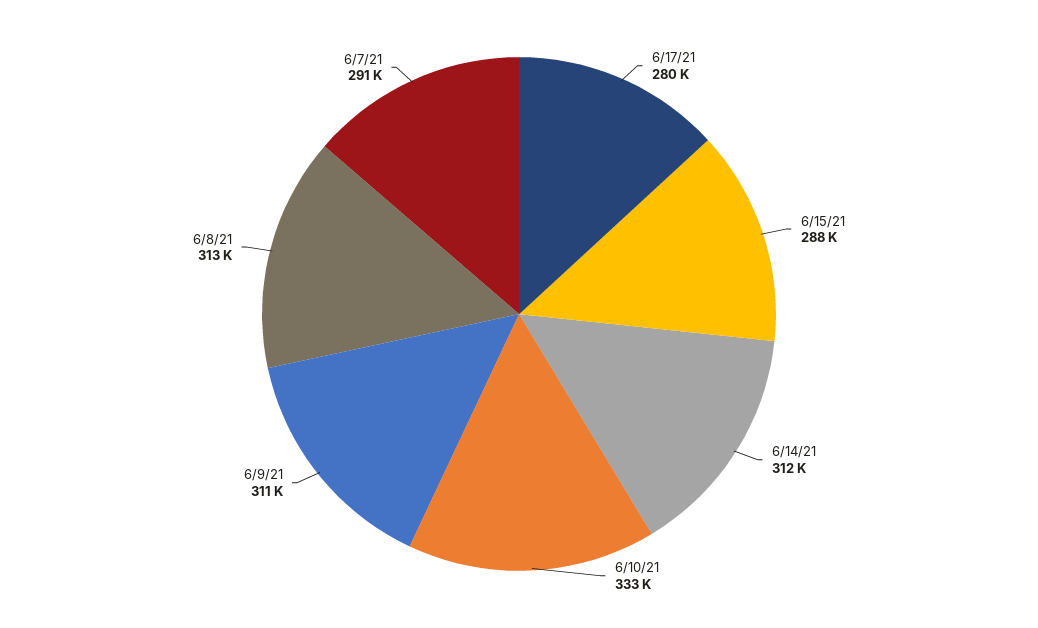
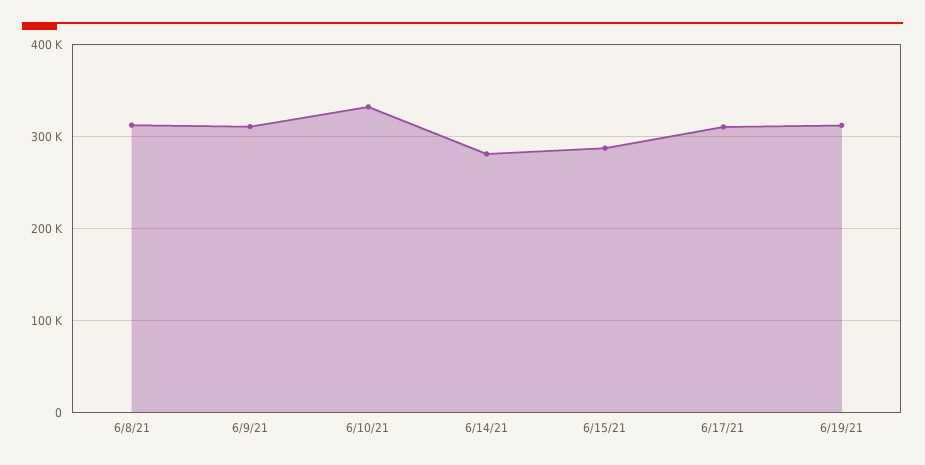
6/17/21: 280000 -> 310000
6/14/21: 312000 -> 280000
6/7/21: 291000 -> none
6/19/21: none -> 310000

